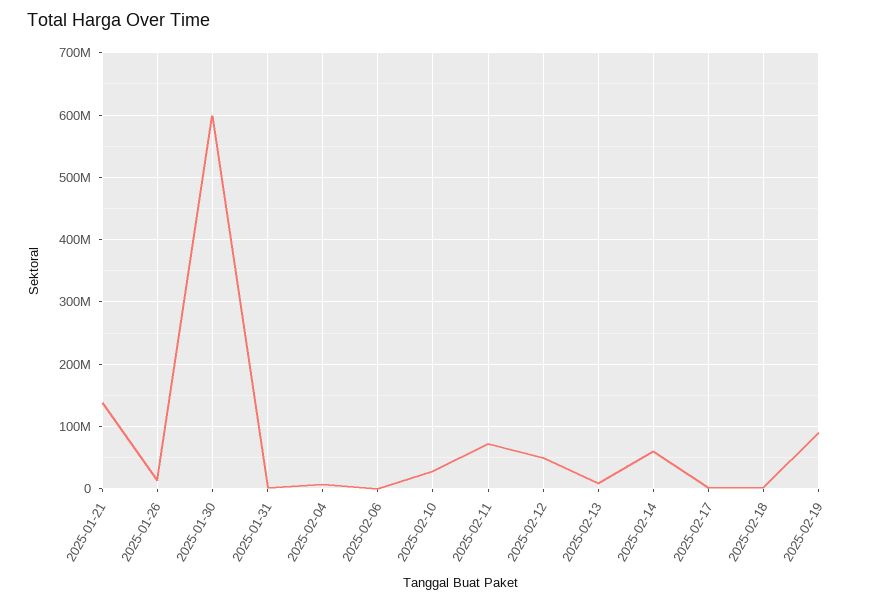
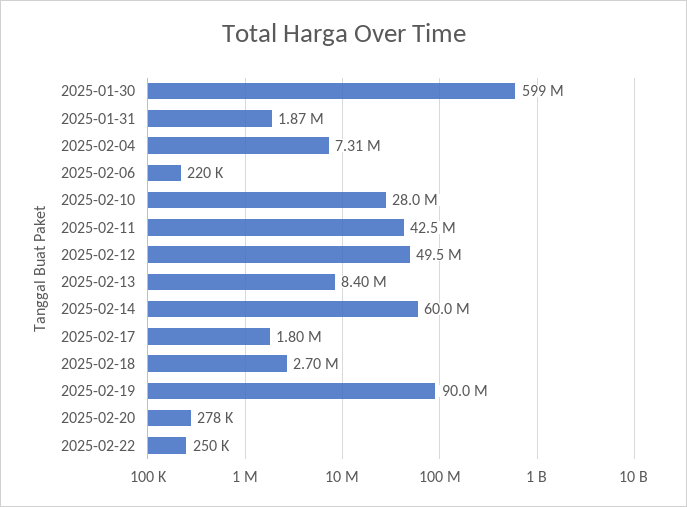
2025-01-21: 140000000 -> none
2025-01-26: 10000000 -> none
2025-02-11: 70000000 -> 42500000
2025-02-20: none -> 278000
2025-02-22: none -> 250000

